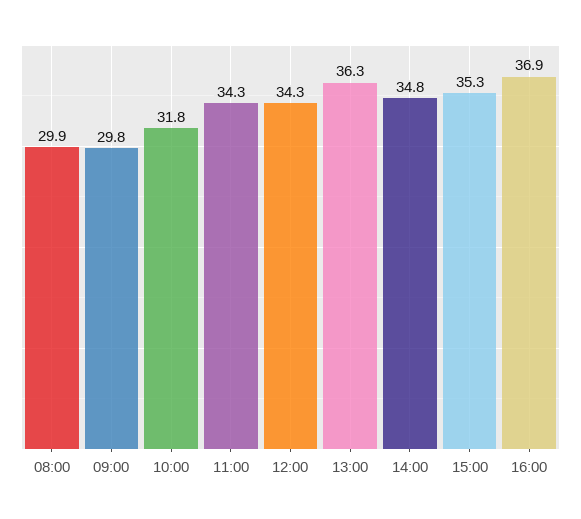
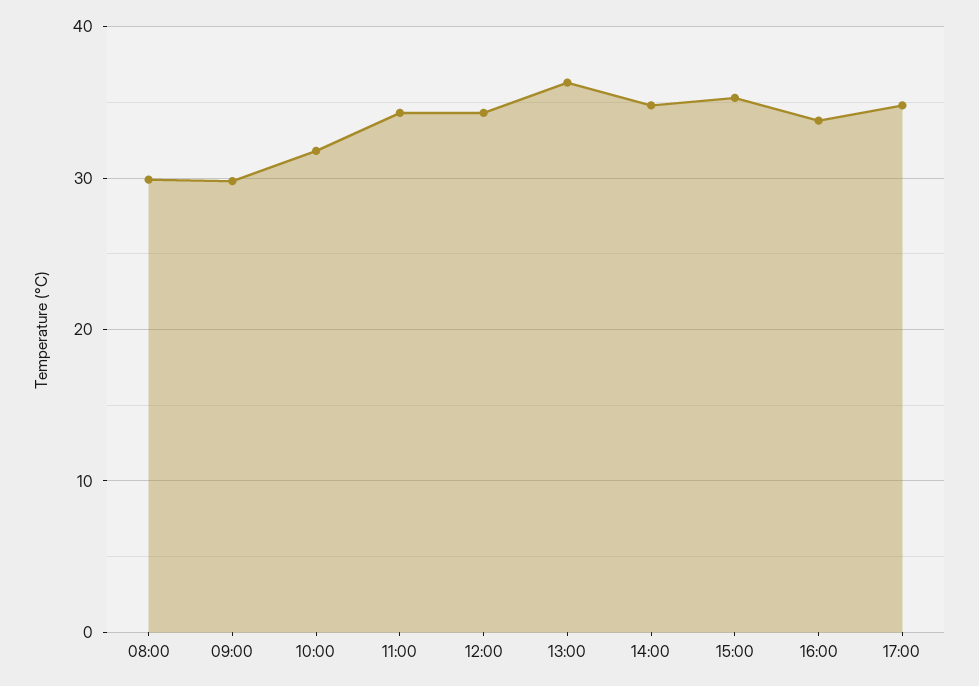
16:00: 36.9 -> 34
17:00: none -> 35

